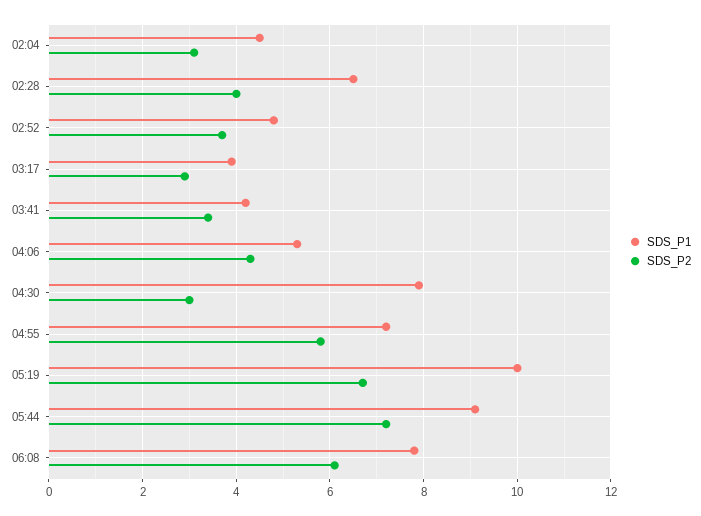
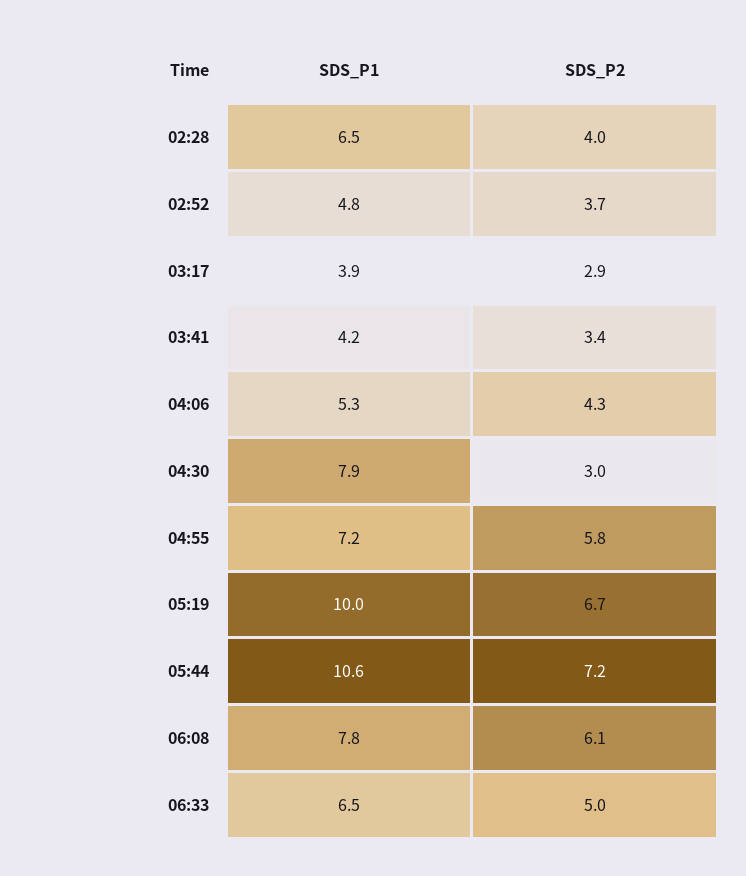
SDS_P1, 02:04: 4.5 -> none
SDS_P2, 02:04: 3 -> none
SDS_P1, 05:44: 9 -> 10.6
SDS_P1, 06:33: none -> 6.5
SDS_P2, 06:33: none -> 5

